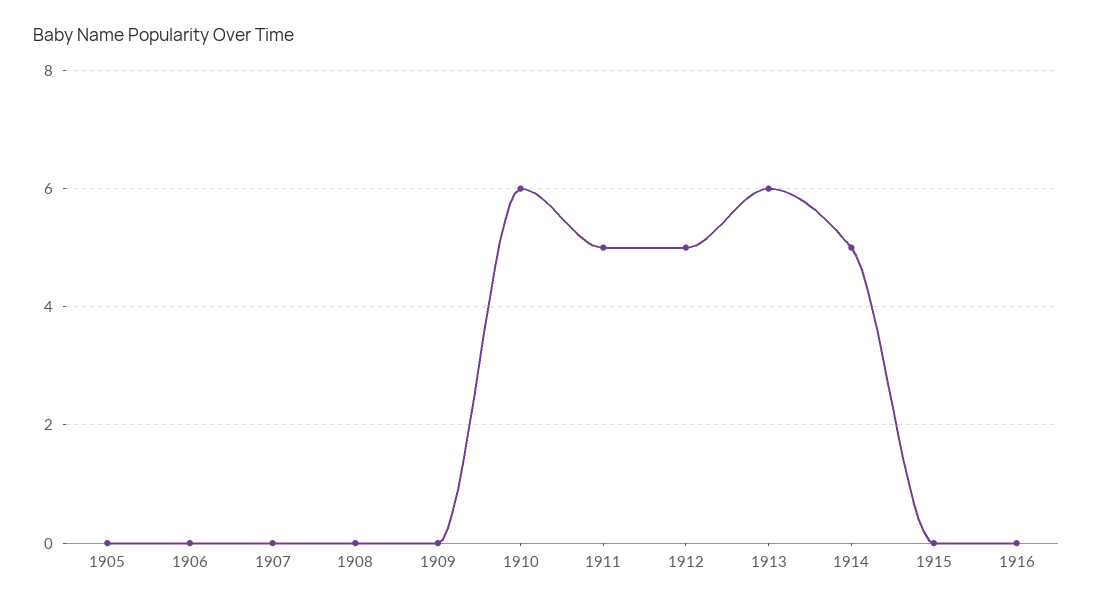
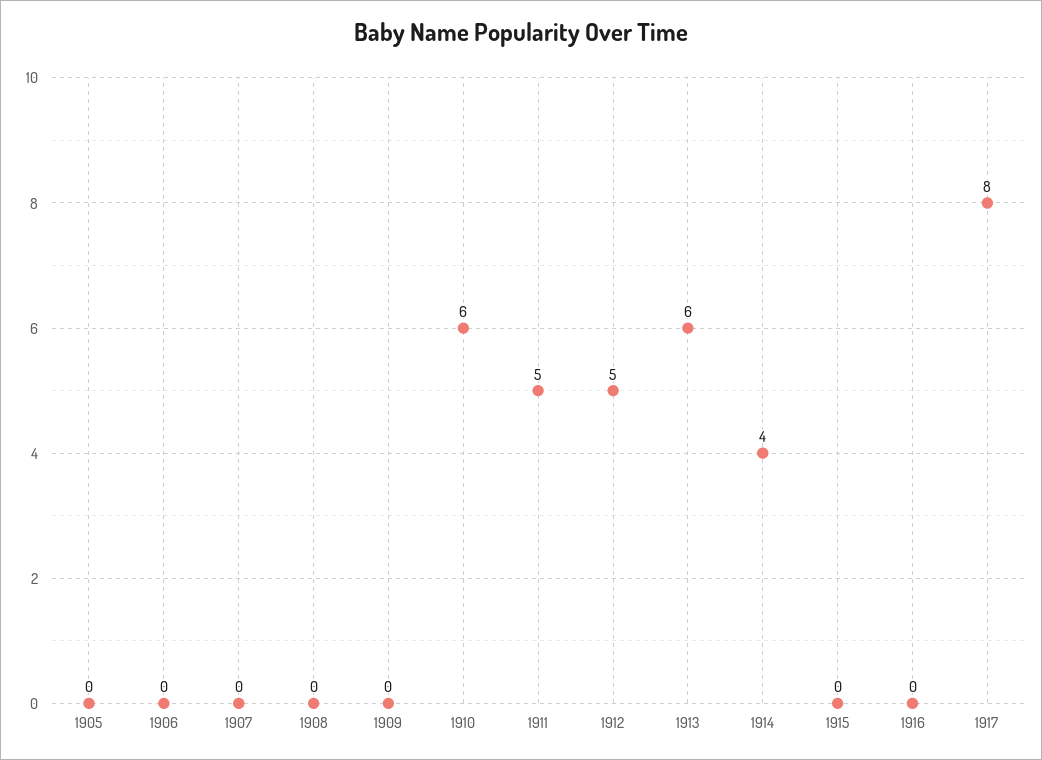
1914: 5 -> 4
1917: none -> 8

